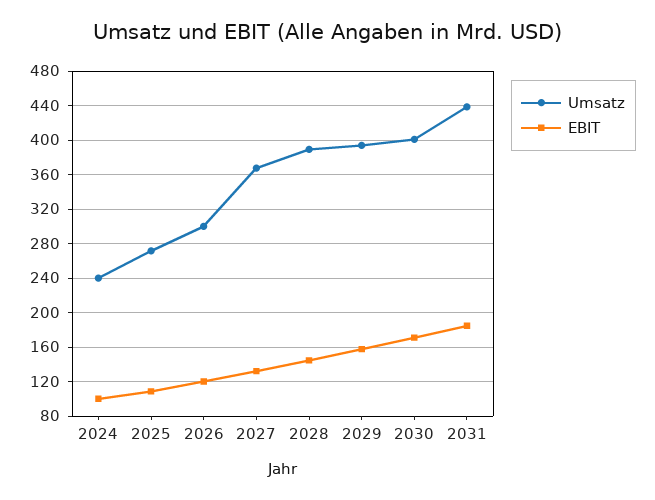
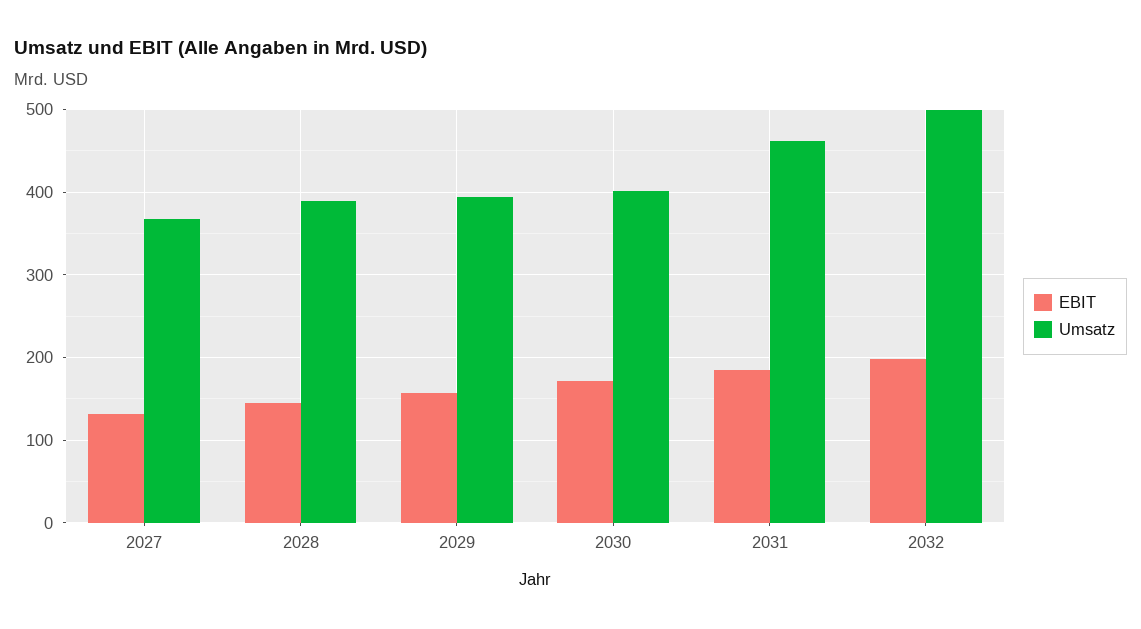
Umsatz, 2024: 240 -> none
EBIT, 2024: 100 -> none
Umsatz, 2025: 270 -> none
EBIT, 2025: 110 -> none
Umsatz, 2026: 300 -> none
EBIT, 2026: 120 -> none
Umsatz, 2031: 440 -> 460
EBIT, 2032: none -> 200
Umsatz, 2032: none -> 500

